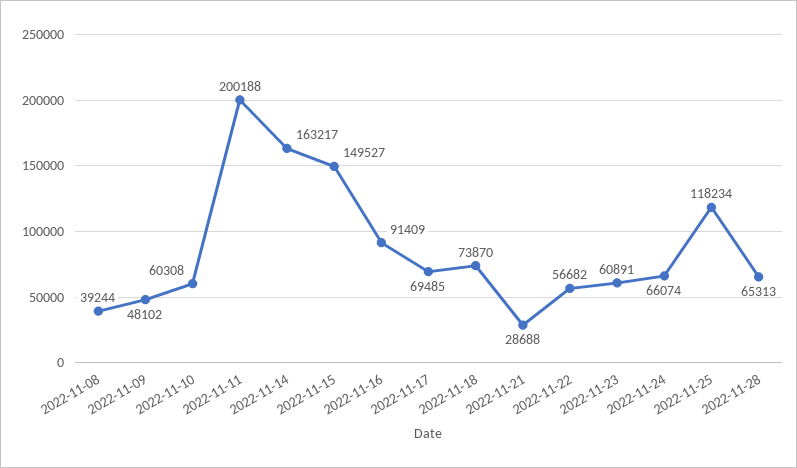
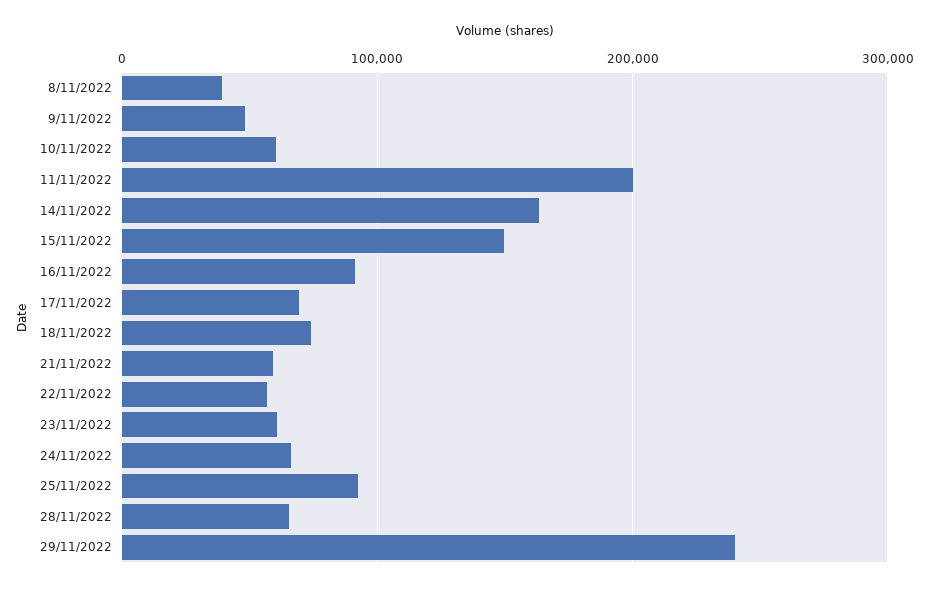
2022-11-21: 28688 -> 60000
2022-11-25: 118234 -> 90000
29/11/2022: none -> 240000

